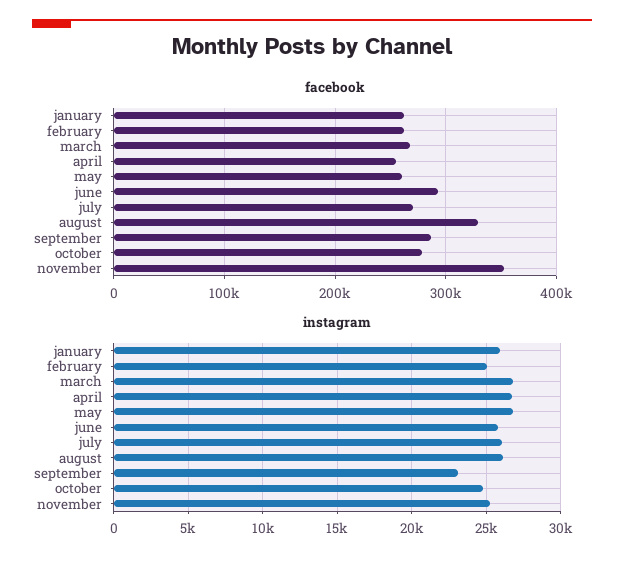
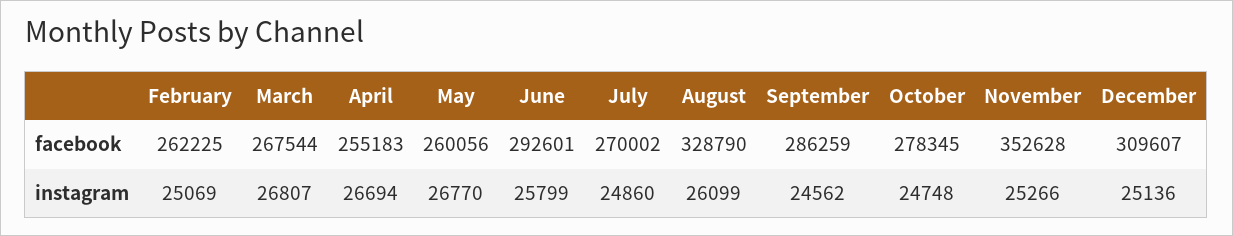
facebook, january: 260000 -> none
instagram, january: 26000 -> none
instagram, july: 26000 -> 24860
instagram, september: 23000 -> 24562
facebook, December: none -> 309607
instagram, December: none -> 25136

